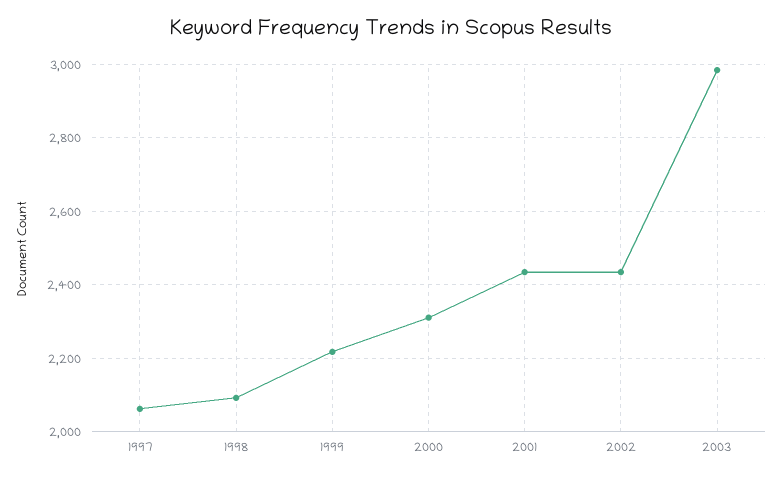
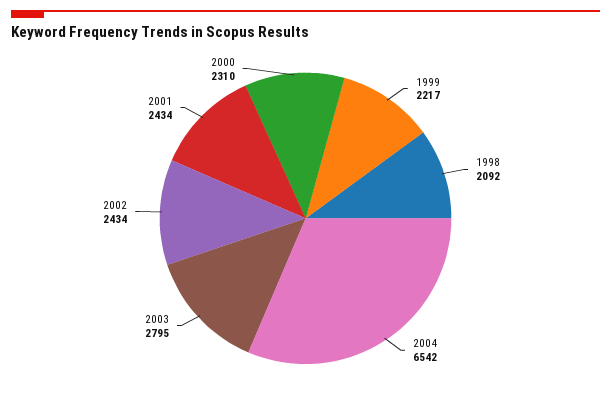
1997: 2060 -> none
2003: 2980 -> 2795
2004: none -> 6542

